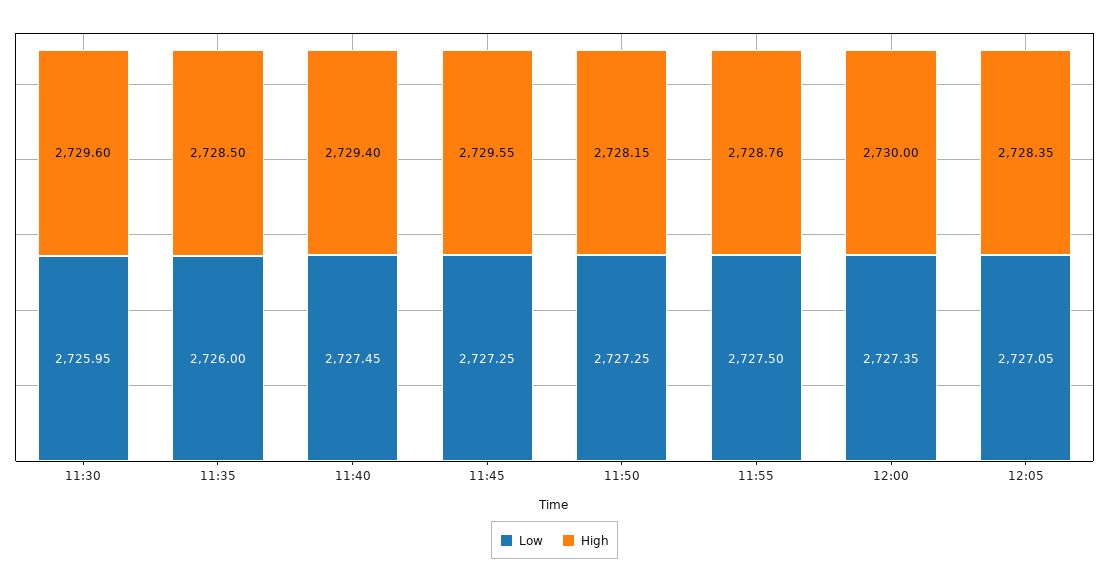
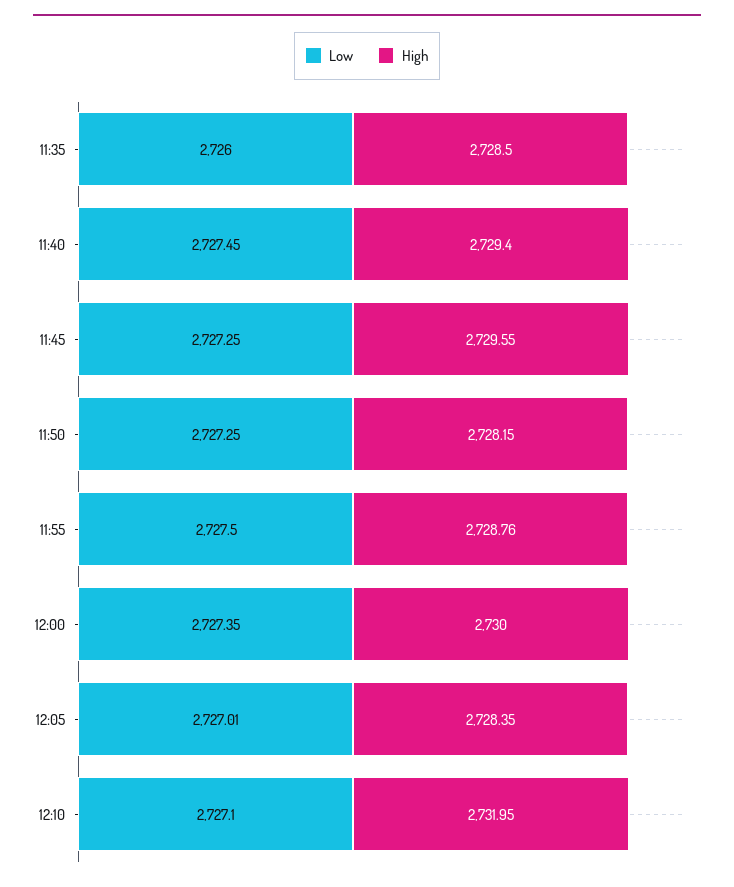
Low, 11:30: 2725.95 -> none
High, 11:30: 2729.6 -> none
Low, 12:05: 2727.05 -> 2727.01
Low, 12:10: none -> 2727.1
High, 12:10: none -> 2731.95

